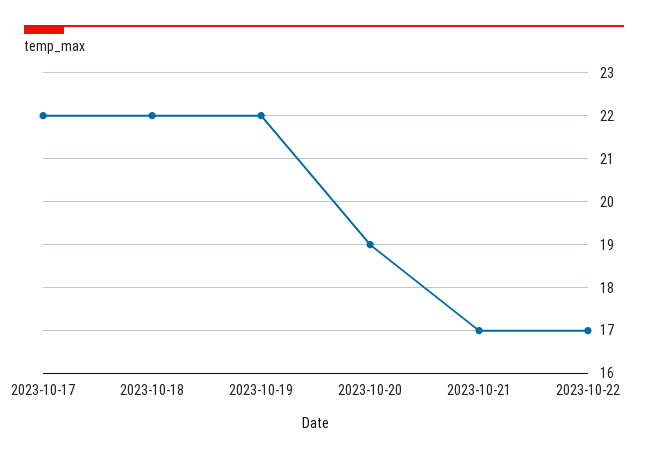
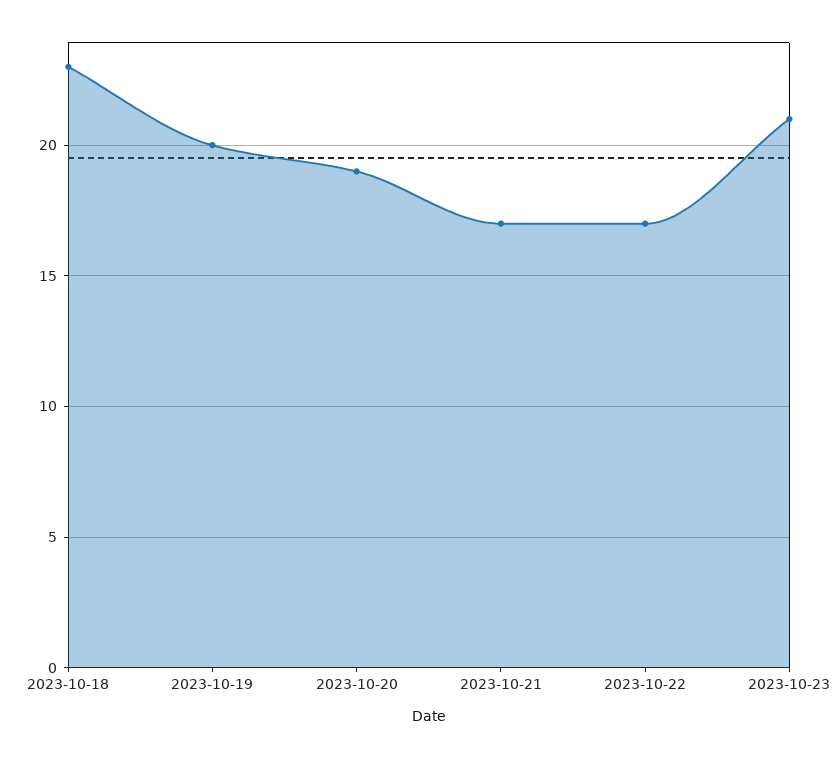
2023-10-17: 22 -> none
2023-10-18: 22 -> 23
2023-10-19: 22 -> 20
2023-10-23: none -> 21

